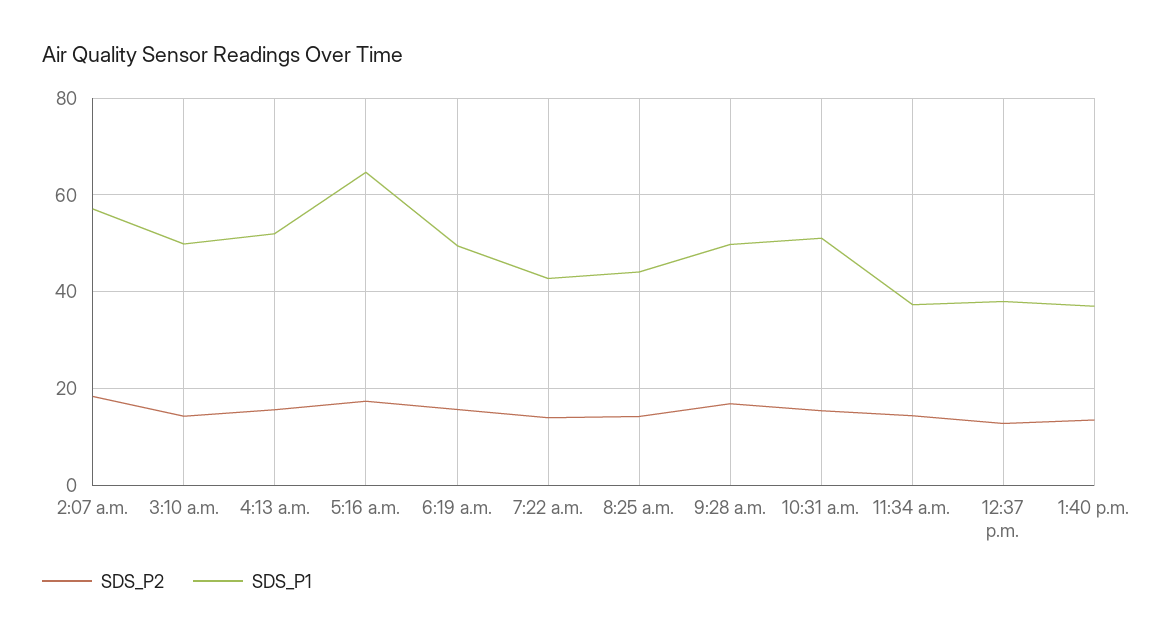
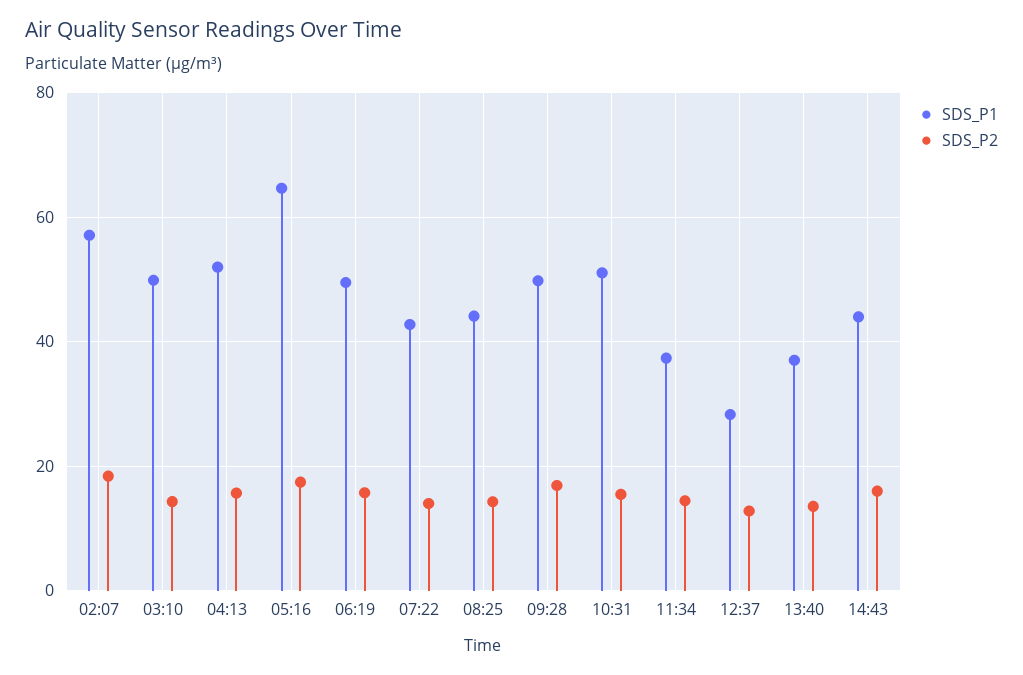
SDS_P1, 12:37 p.m.: 38 -> 28
SDS_P1, 14:43: none -> 44
SDS_P2, 14:43: none -> 16

